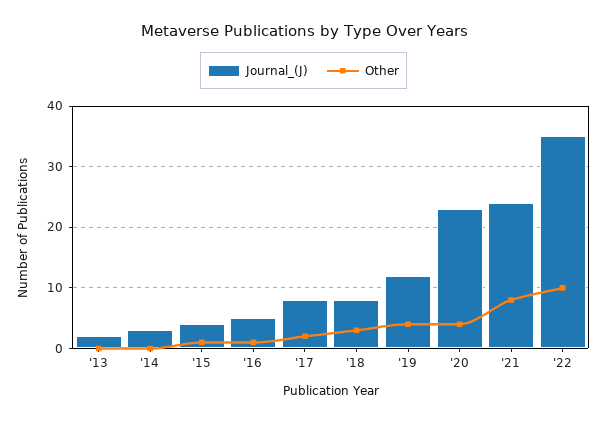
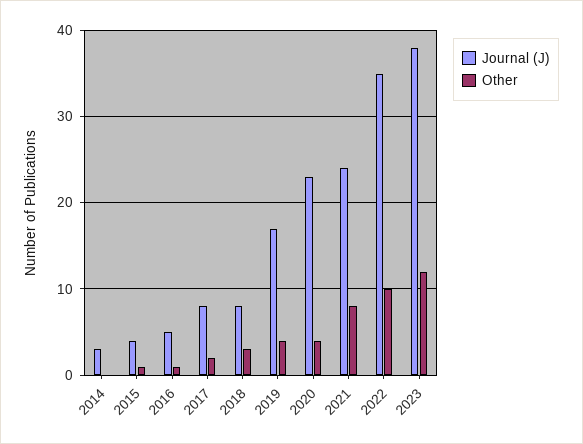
Journal_(J), '13: 2 -> none
Other, '13: 0 -> none
Journal_(J), '19: 12 -> 17
Journal_(J), 2023: none -> 38
Other, 2023: none -> 12

